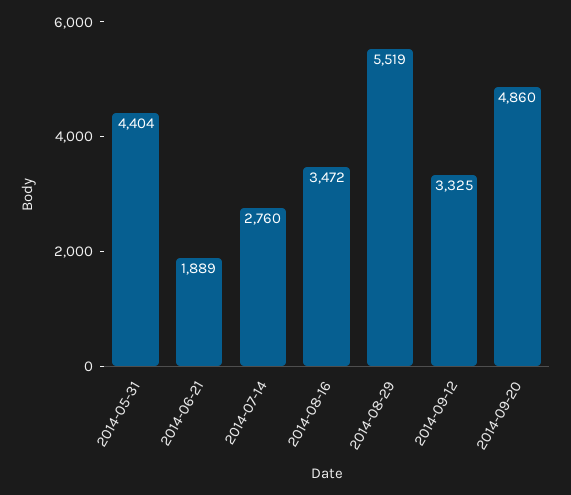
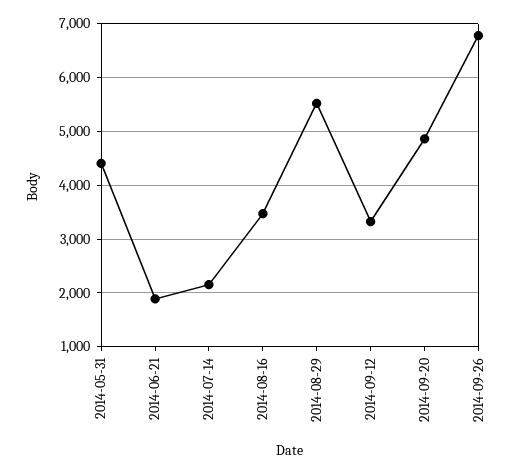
2014-07-14: 2760 -> 2200
2014-09-26: none -> 6800

